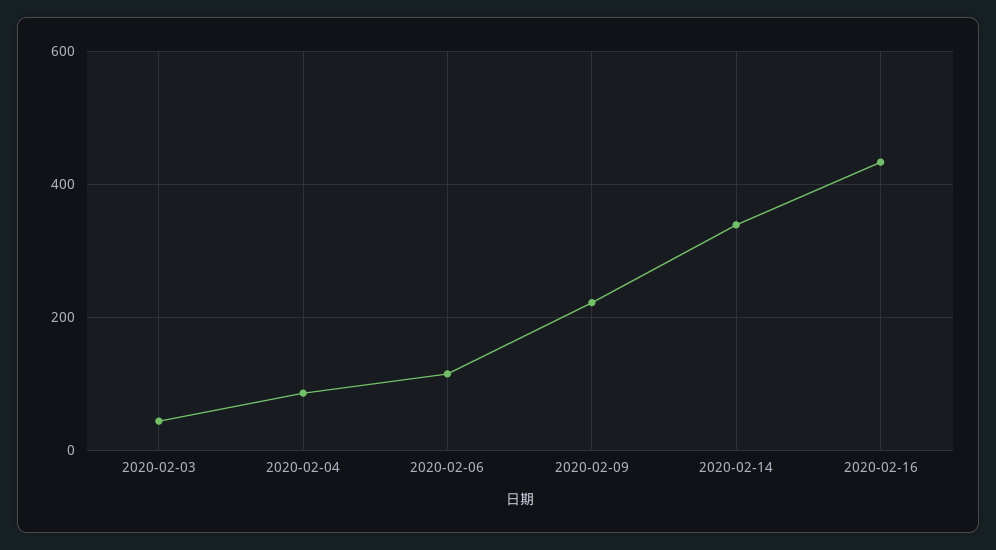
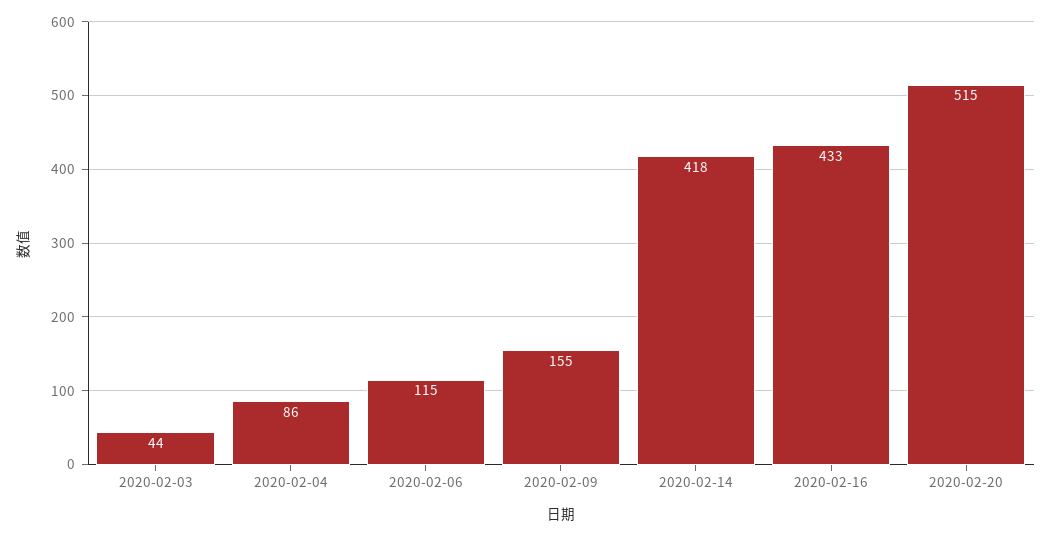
2020-02-09: 220 -> 155
2020-02-14: 340 -> 418
2020-02-20: none -> 515

